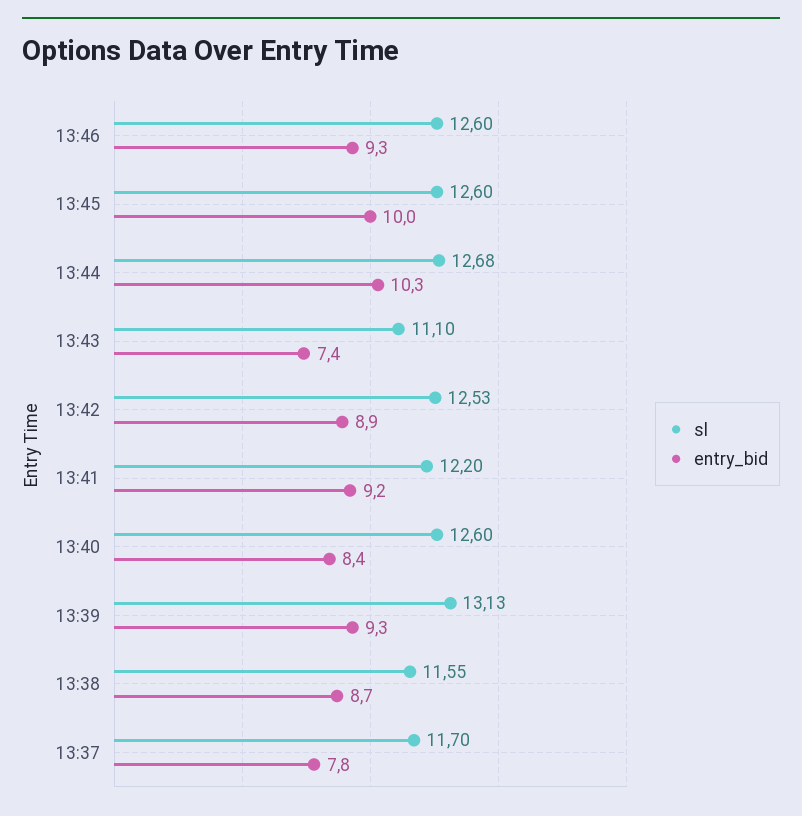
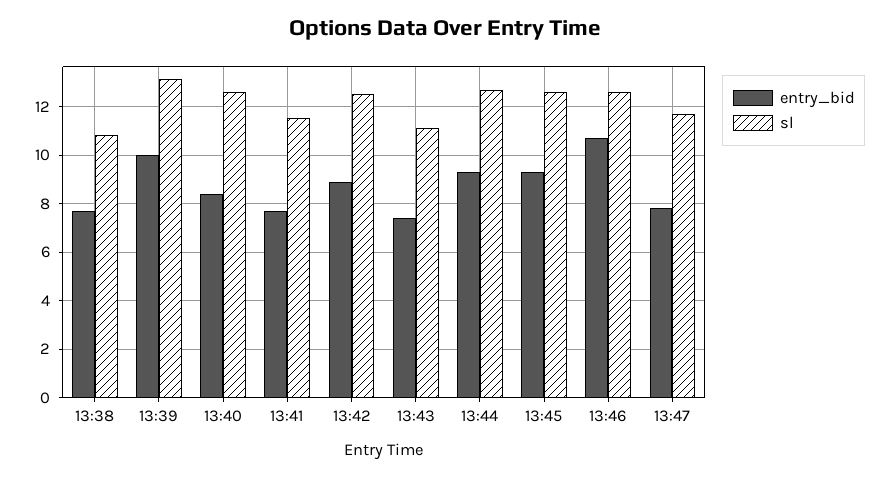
entry_bid, 13:46: 9.3 -> 10.75
entry_bid, 13:45: 10 -> 9.25
entry_bid, 13:44: 10.3 -> 9.25
sl, 13:41: 12.2 -> 11.5
entry_bid, 13:41: 9.2 -> 7.75
entry_bid, 13:39: 9.3 -> 10
sl, 13:38: 11.55 -> 10.75
entry_bid, 13:38: 8.7 -> 7.75
sl, 13:37: 11.7 -> none
entry_bid, 13:37: 7.8 -> none
entry_bid, 13:47: none -> 7.75
sl, 13:47: none -> 11.75

